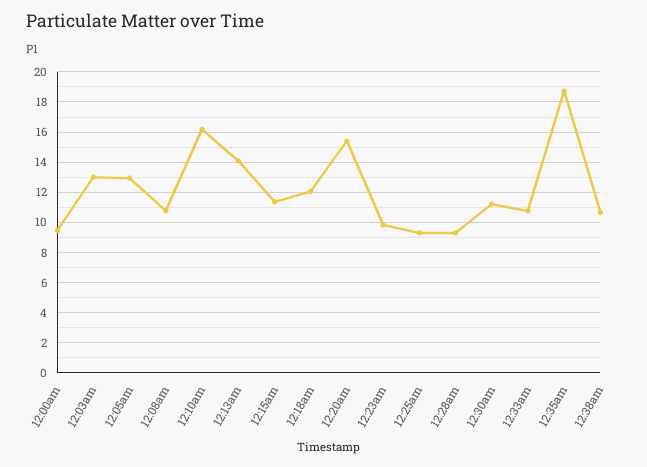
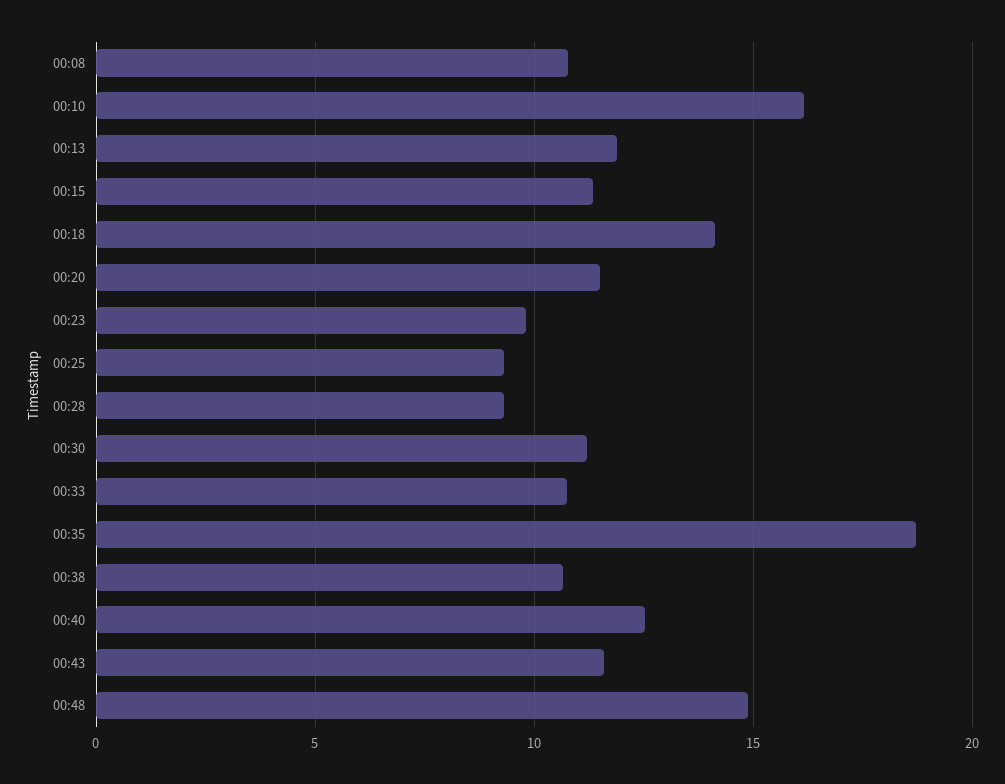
12:00am: 9.5 -> none
12:03am: 13 -> none
12:05am: 13 -> none
12:13am: 14 -> 12
12:18am: 12 -> 14
12:20am: 15.5 -> 11.5
00:40: none -> 12.5
00:43: none -> 11.5
00:48: none -> 15

